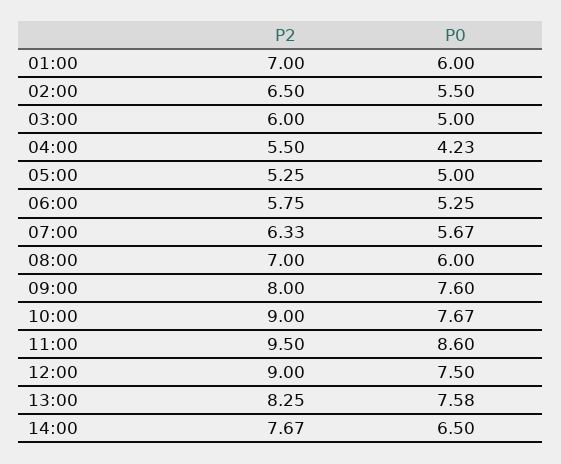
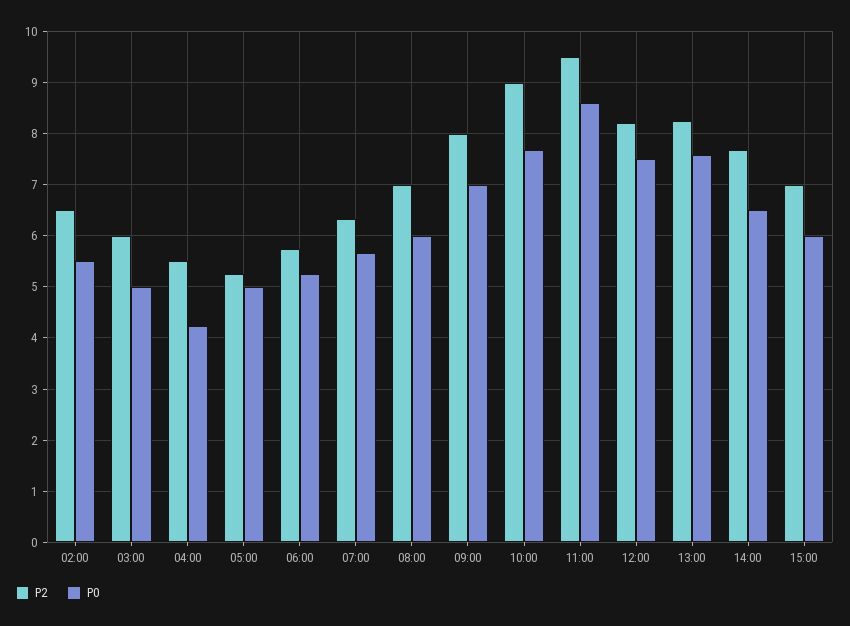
P2, 01:00: 7 -> none
P0, 01:00: 6 -> none
P0, 09:00: 7.6 -> 7
P2, 12:00: 9 -> 8.2
P2, 15:00: none -> 7
P0, 15:00: none -> 6

